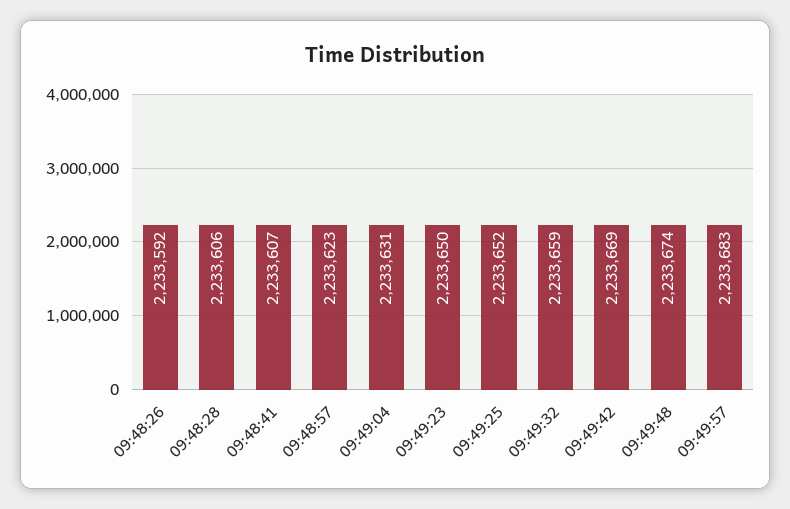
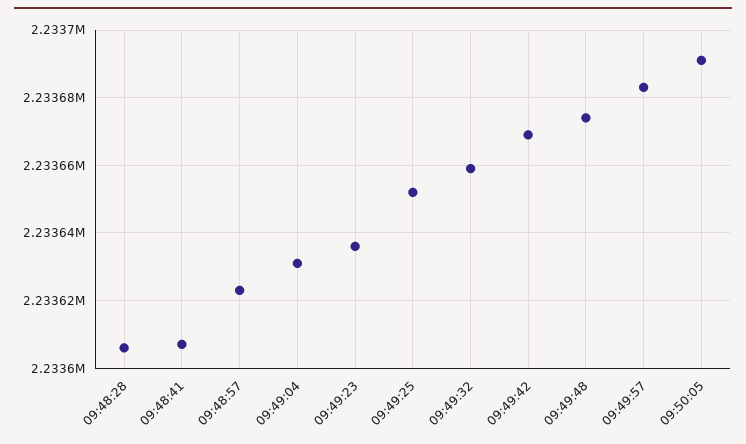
09:48:26: 2233592 -> none
09:49:23: 2233650 -> 2233635
09:50:05: none -> 2233690

